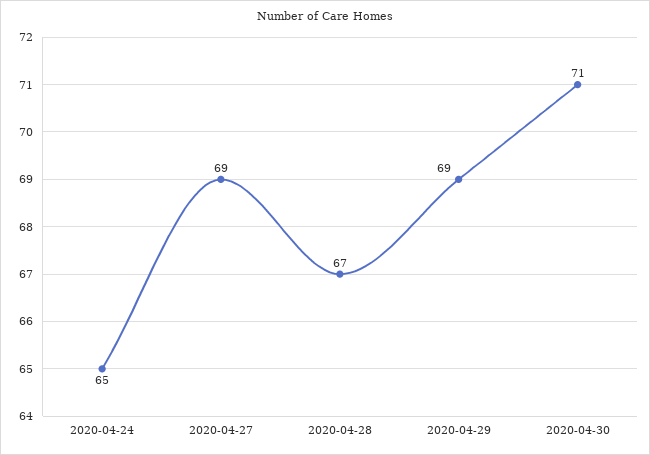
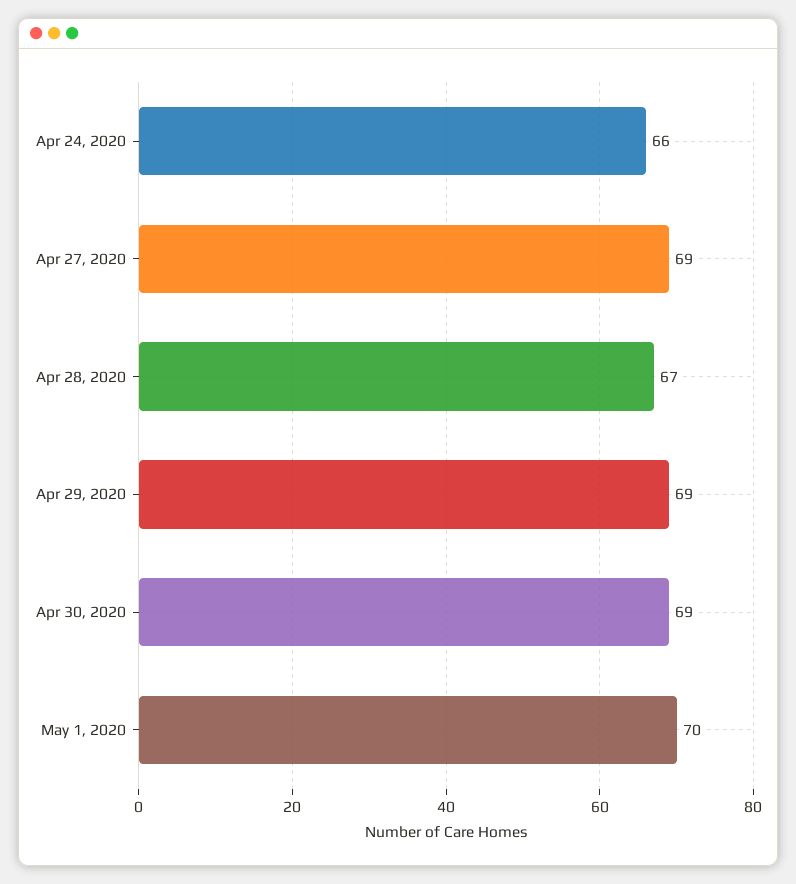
2020-04-24: 65 -> 66
2020-04-30: 71 -> 69
May 1, 2020: none -> 70

